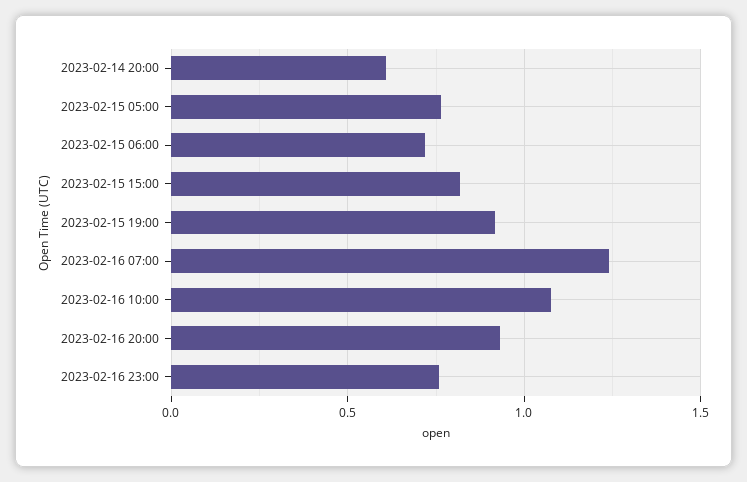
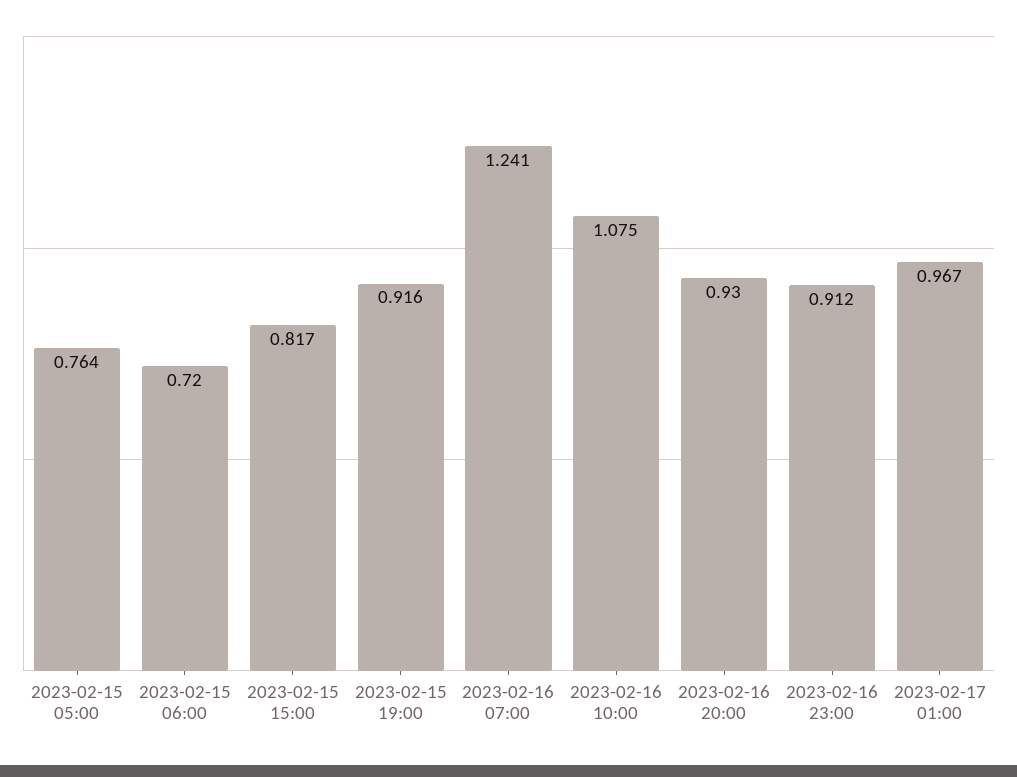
2023-02-14 20:00: 0.6 -> none
2023-02-16 23:00: 0.75 -> 0.912
2023-02-17 01:00: none -> 0.967

